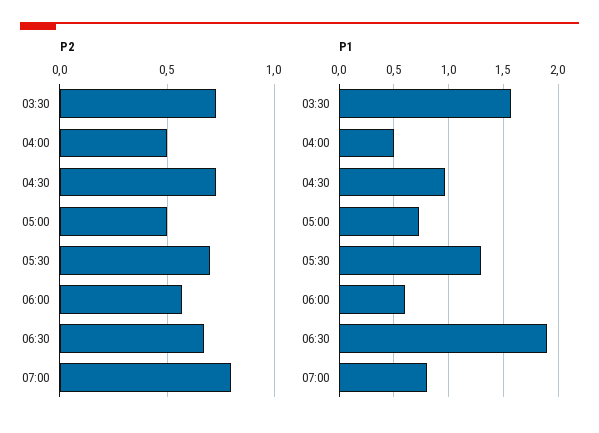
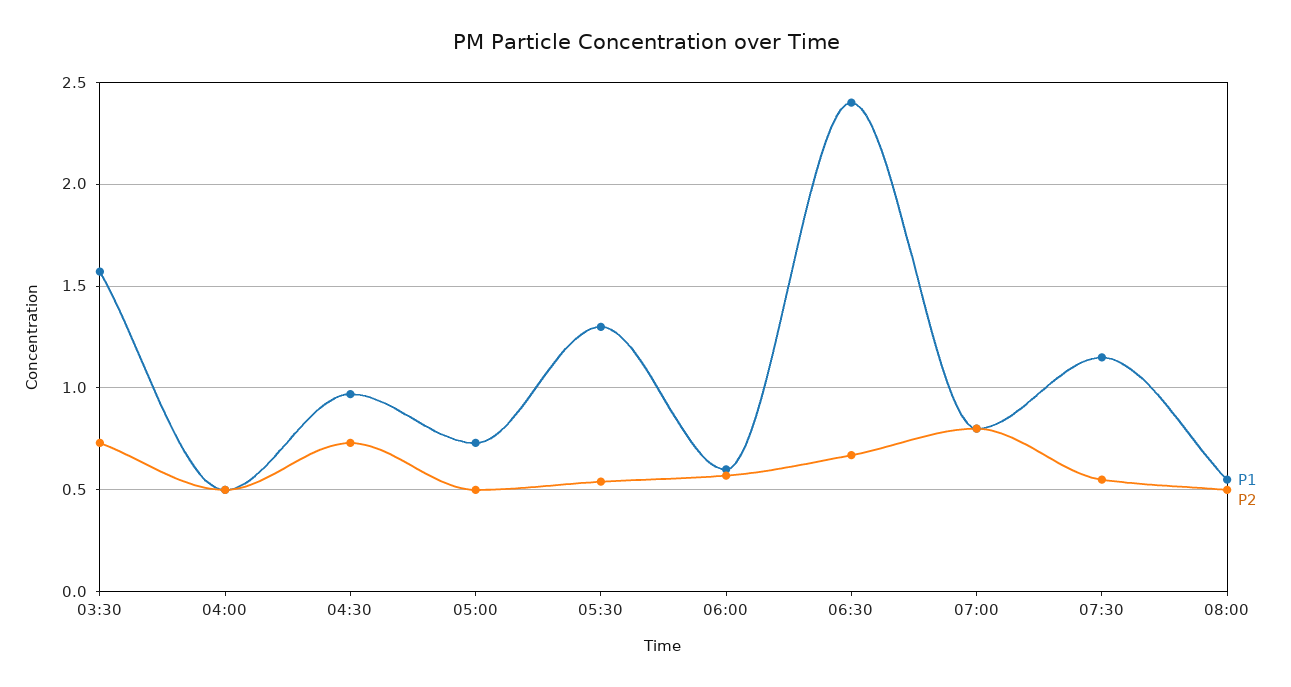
P2, 05:30: 0.7 -> 0.55
P1, 06:30: 1.9 -> 2.4
P1, 07:30: none -> 1.15
P2, 07:30: none -> 0.55
P1, 08:00: none -> 0.55
P2, 08:00: none -> 0.5

